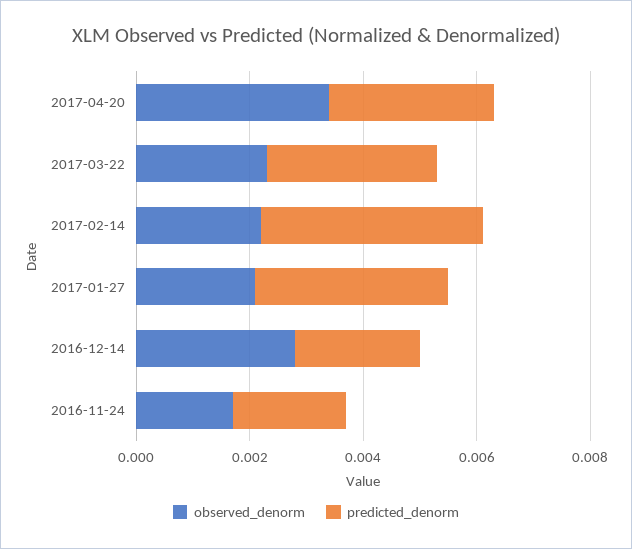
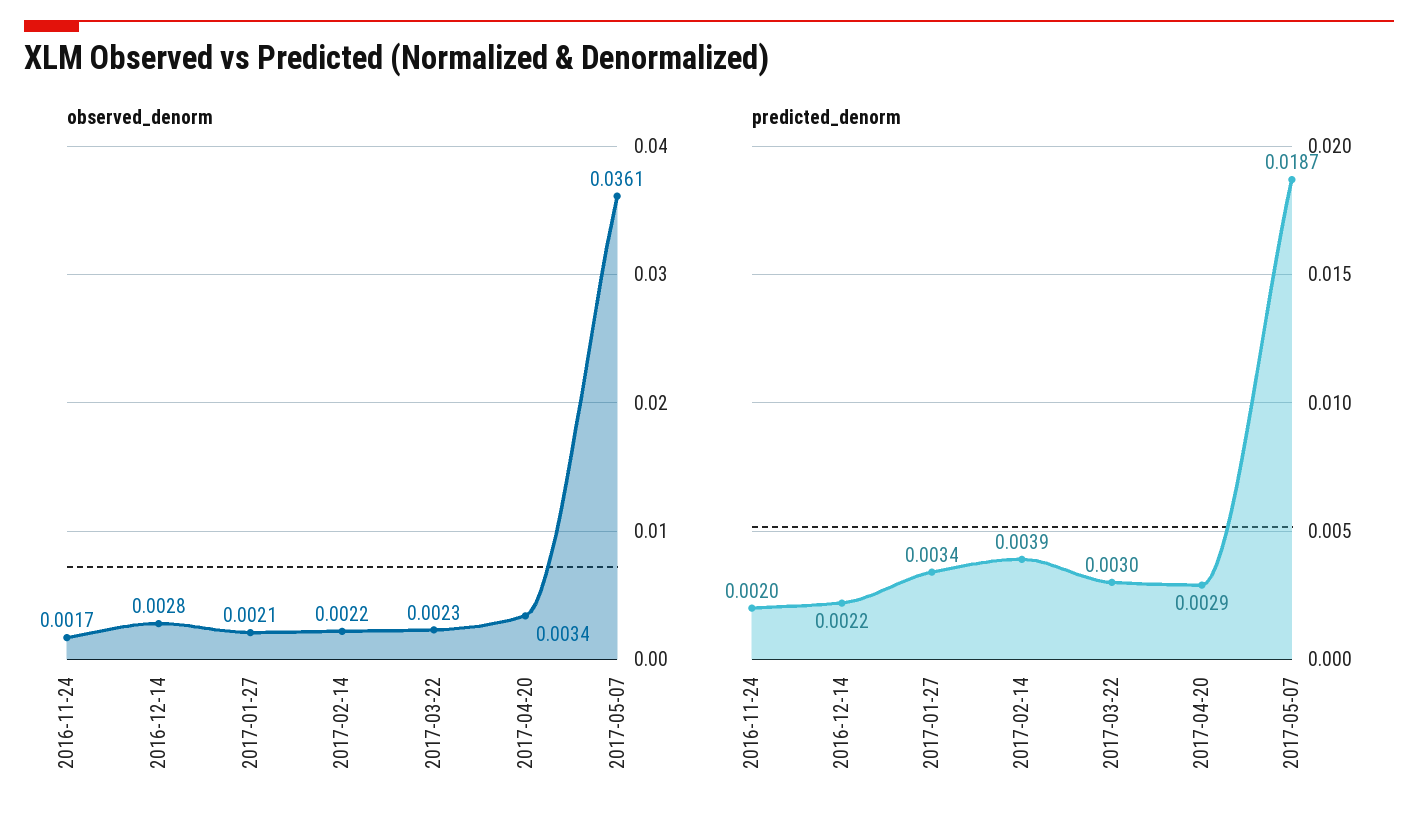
observed_denorm, 2017-05-07: none -> 0.0361
predicted_denorm, 2017-05-07: none -> 0.0187

